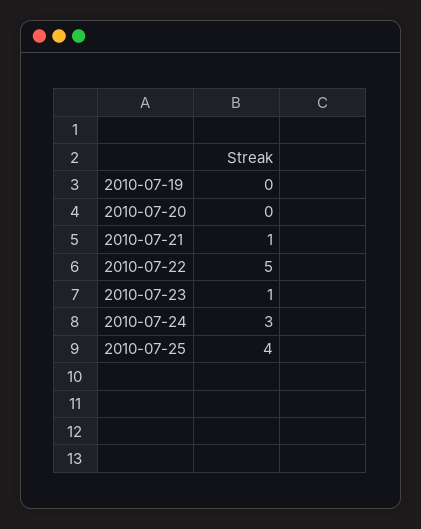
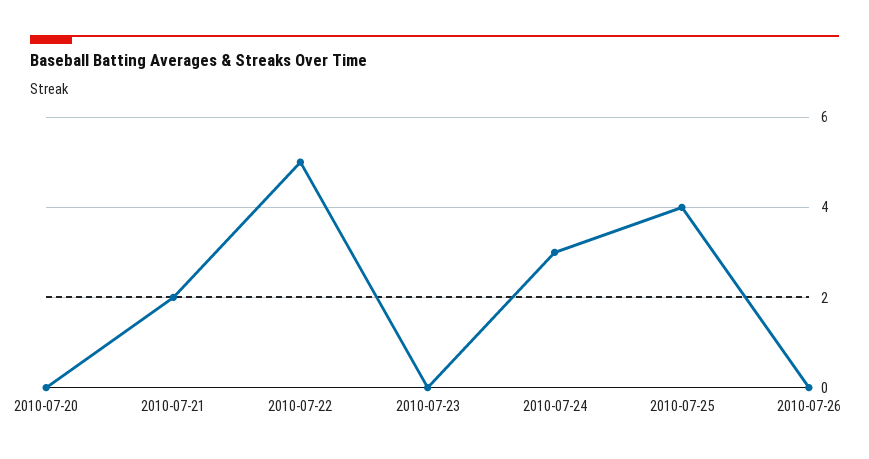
2010-07-19: 0 -> none
2010-07-21: 1 -> 2
2010-07-23: 1 -> 0
2010-07-26: none -> 0

